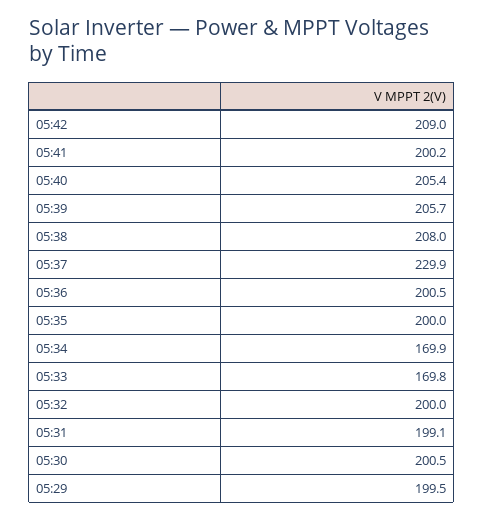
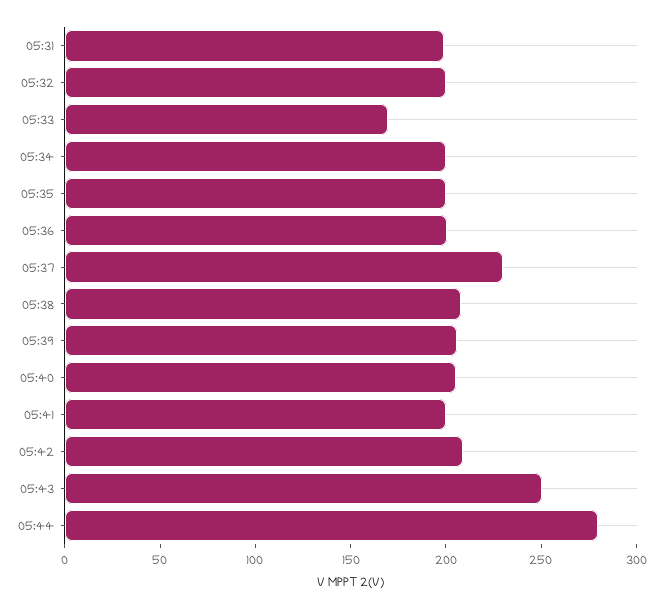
05:34: 169.9 -> 200
05:30: 200.5 -> none
05:29: 199.5 -> none
05:43: none -> 250
05:44: none -> 280

